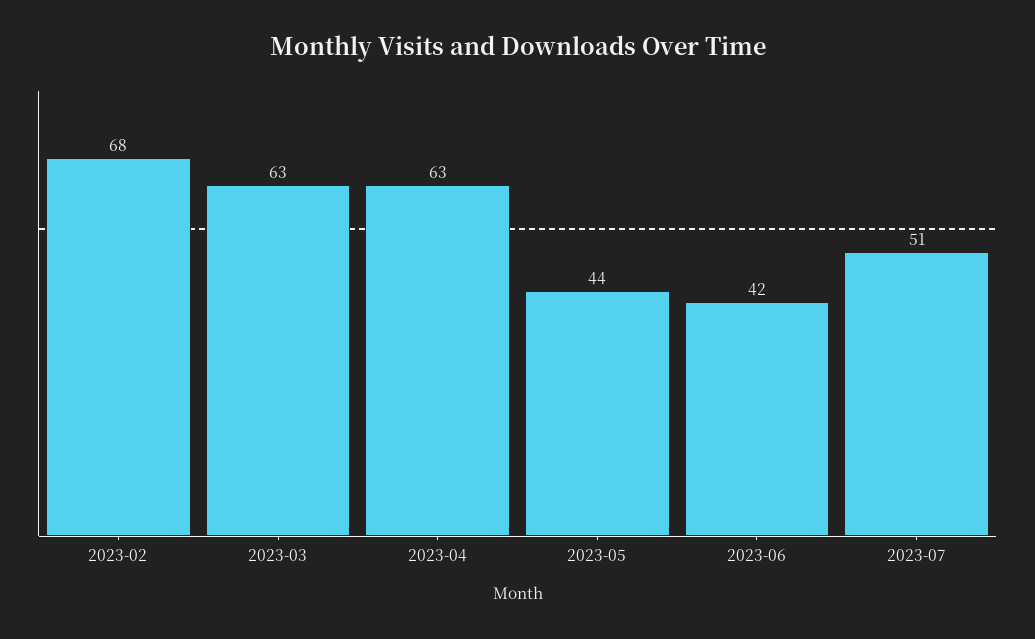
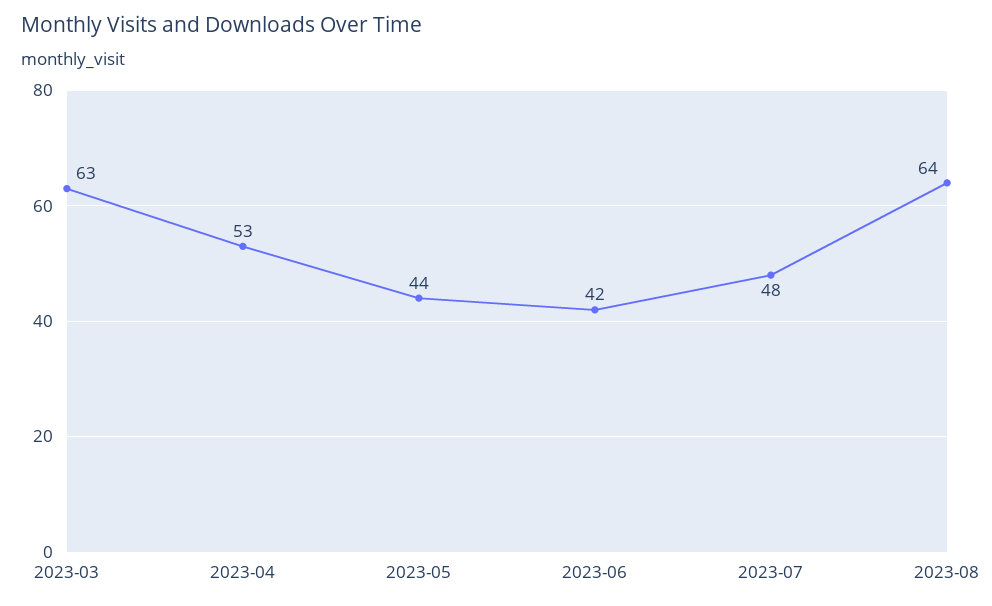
2023-02: 68 -> none
2023-04: 63 -> 53
2023-07: 51 -> 48
2023-08: none -> 64

